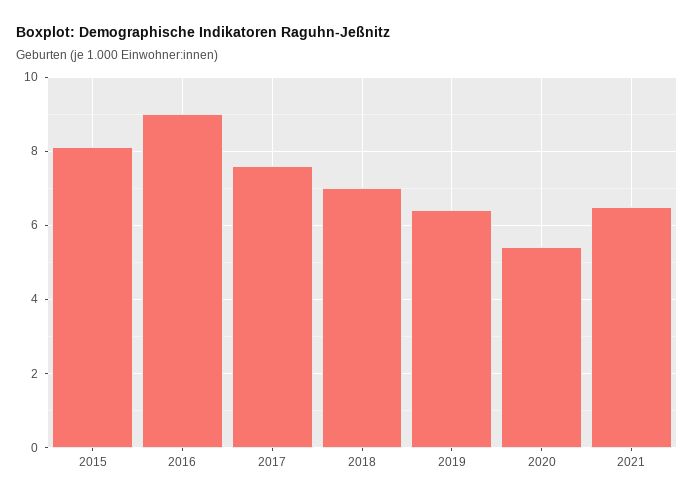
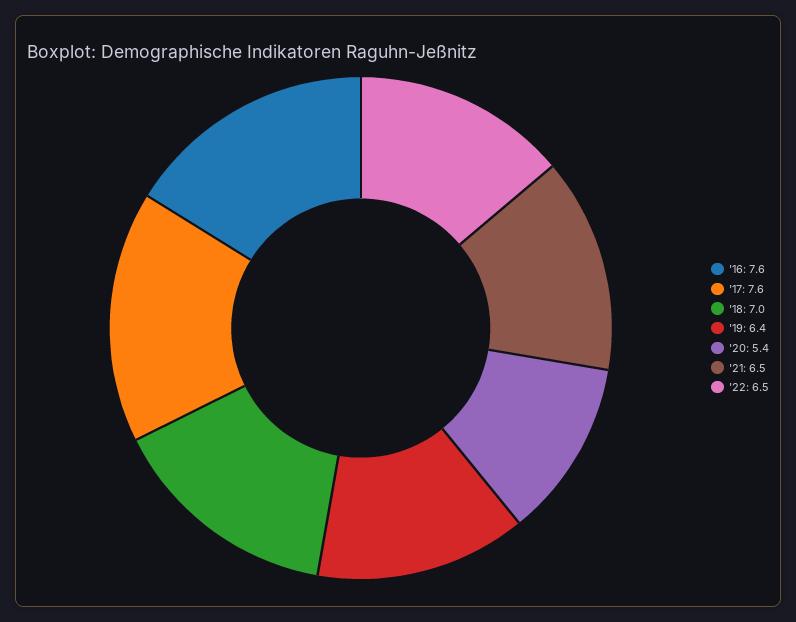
2015: 8 -> none
2016: 9 -> 7.6
'22: none -> 6.5

